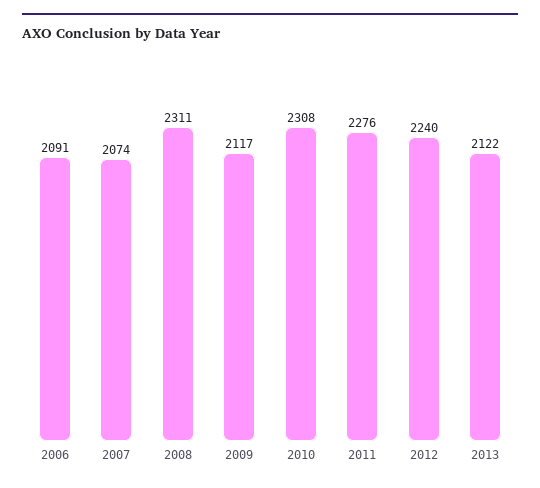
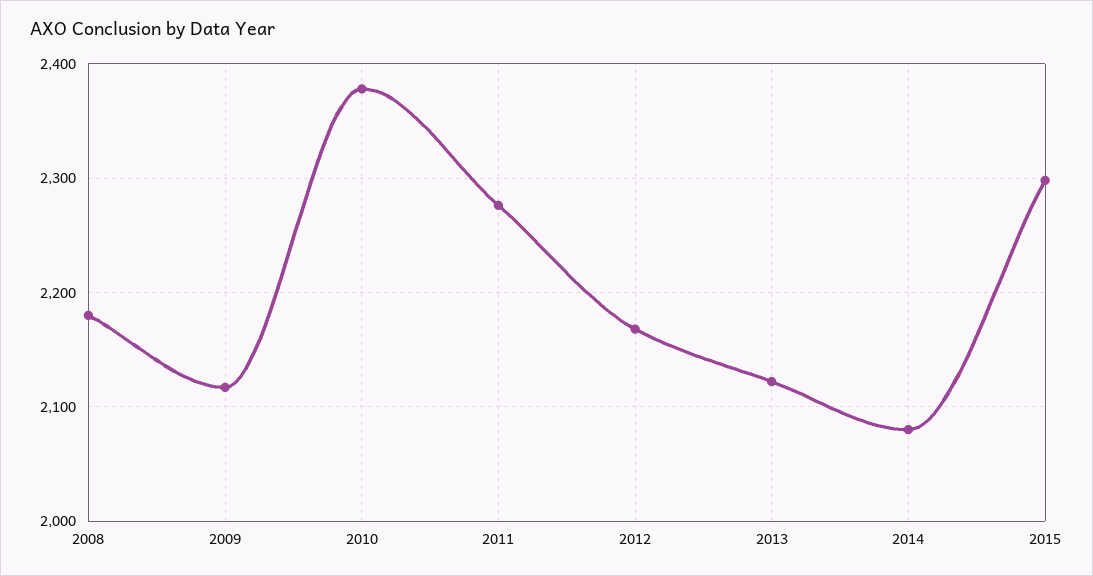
2006: 2091 -> none
2007: 2074 -> none
2008: 2311 -> 2180
2010: 2308 -> 2380
2012: 2240 -> 2170
2014: none -> 2080
2015: none -> 2300

